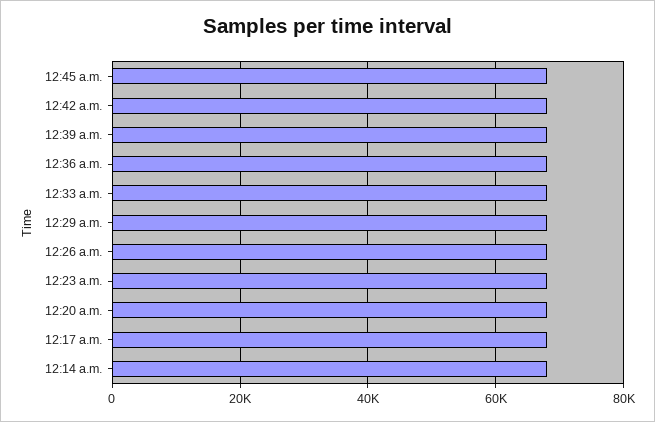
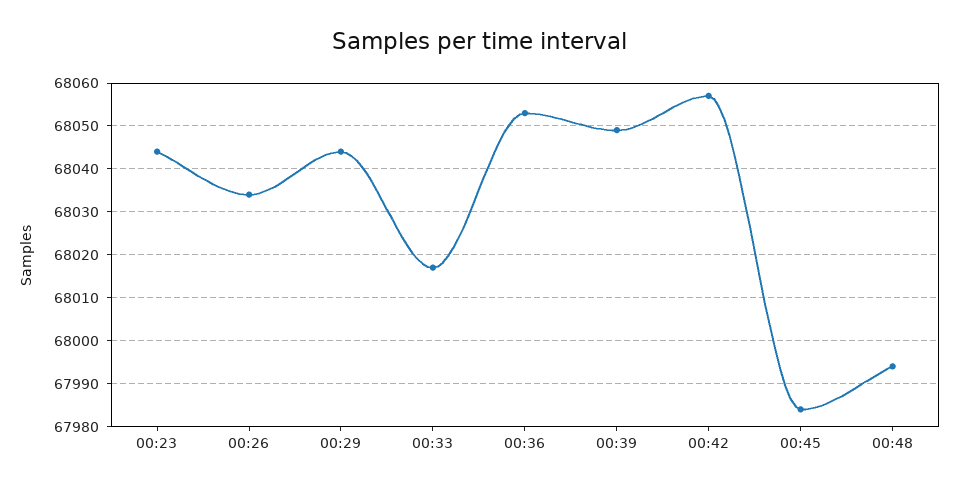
12:20 a.m.: 68000 -> none
12:17 a.m.: 68000 -> none
12:14 a.m.: 68000 -> none
00:48: none -> 67995

